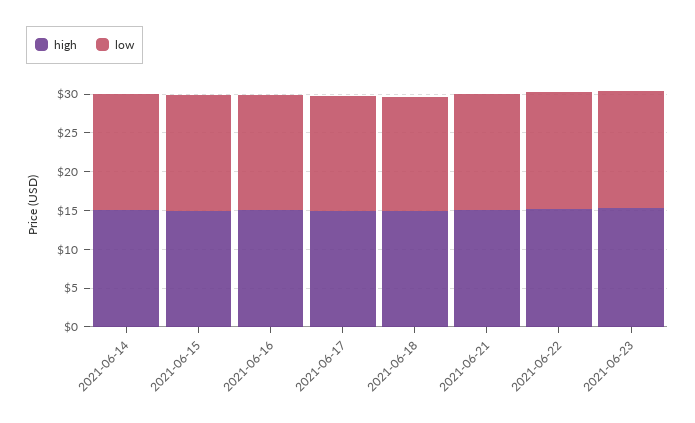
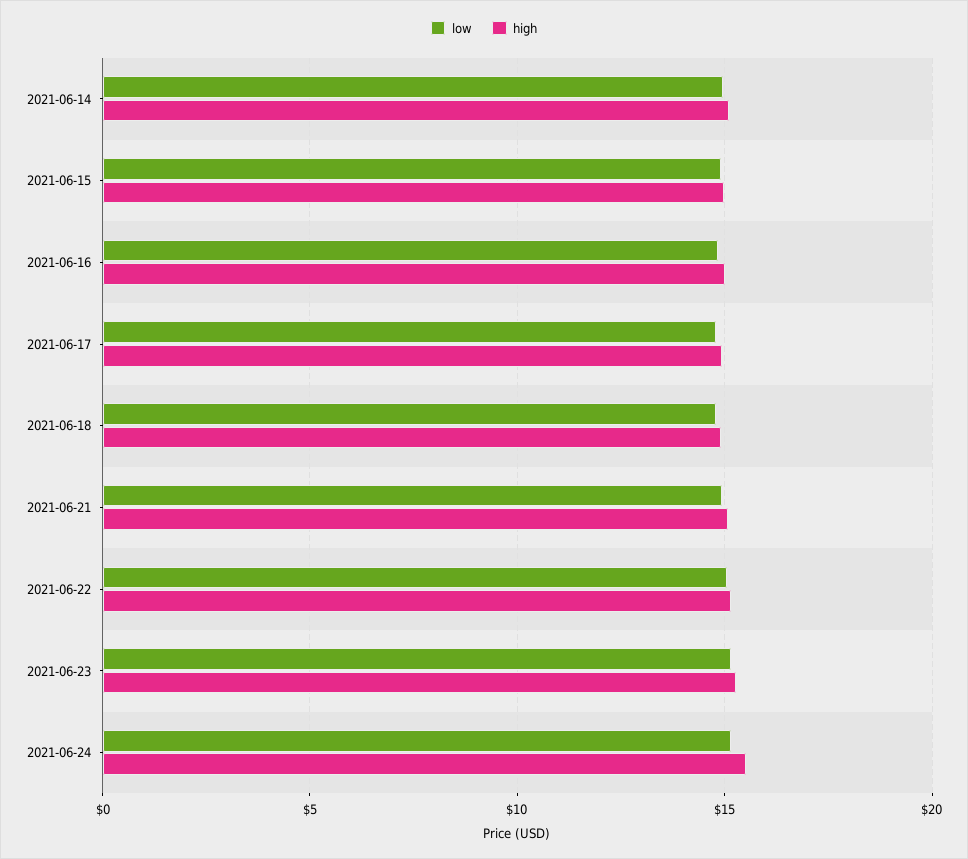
low, 2021-06-24: none -> 15
high, 2021-06-24: none -> 15.5

